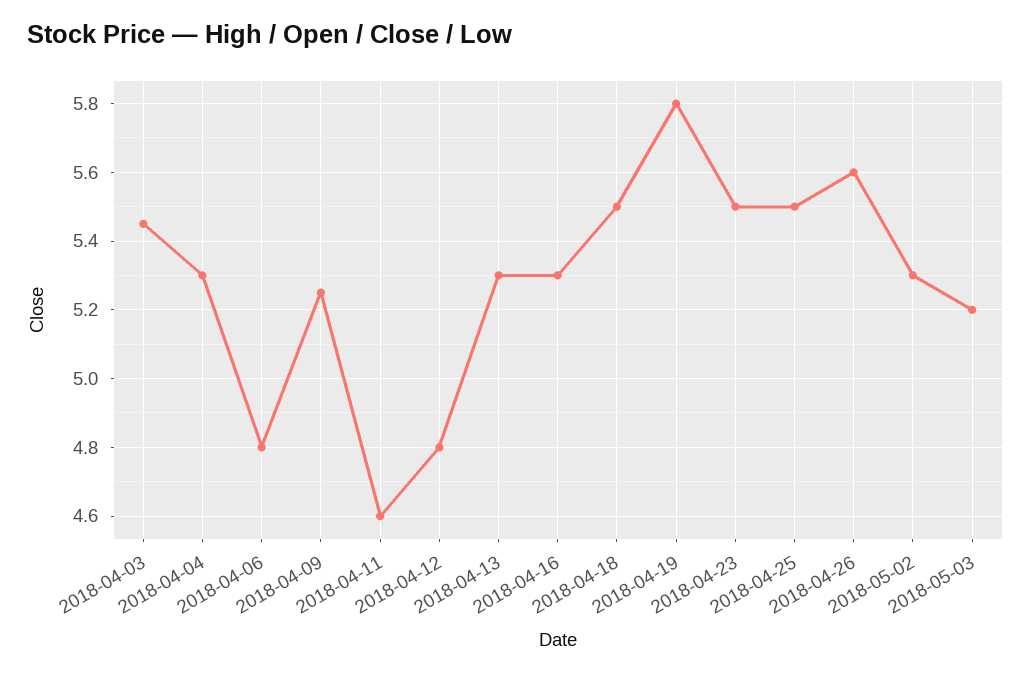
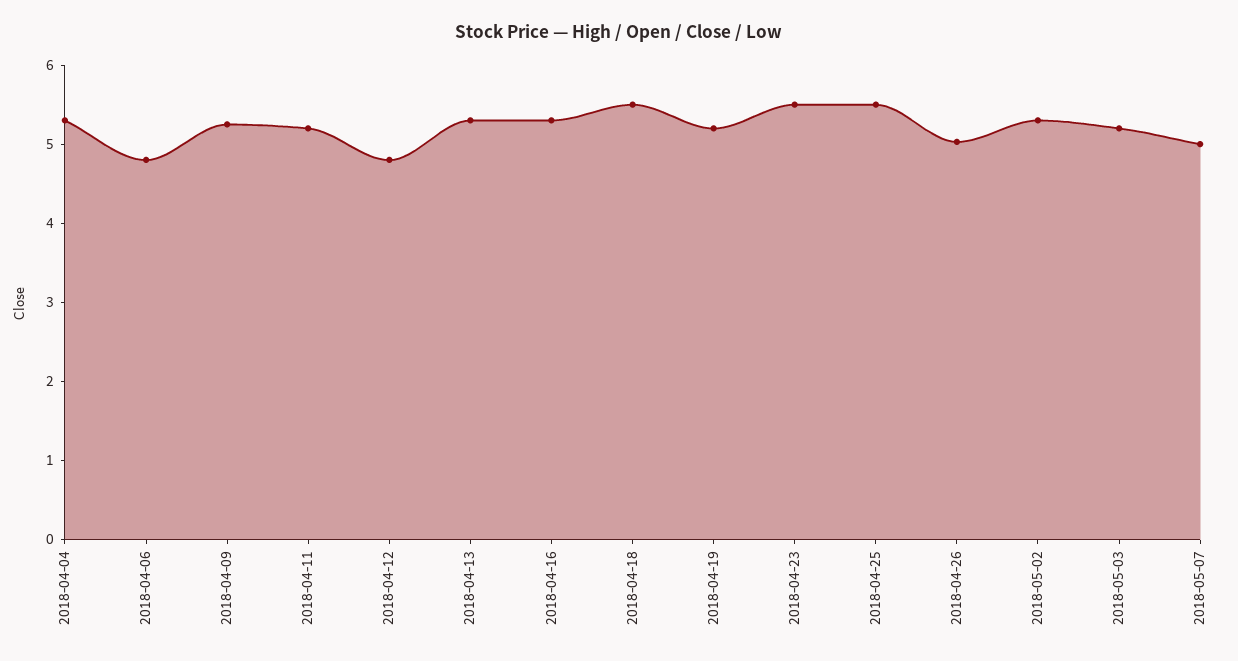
2018-04-03: 5.45 -> none
2018-04-11: 4.6 -> 5.2
2018-04-19: 5.8 -> 5.2
2018-04-26: 5.6 -> 5
2018-05-07: none -> 5

